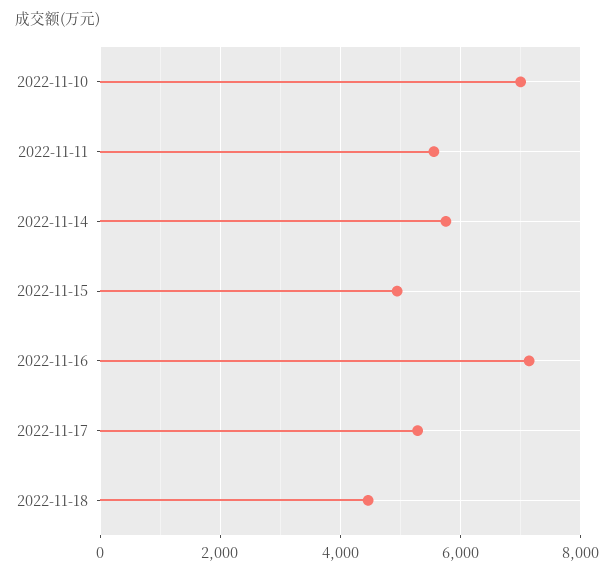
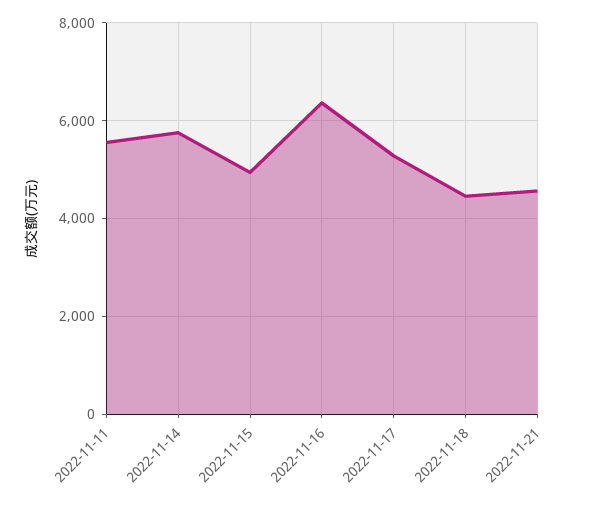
2022-11-10: 7000 -> none
2022-11-16: 7200 -> 6400
2022-11-21: none -> 4600

